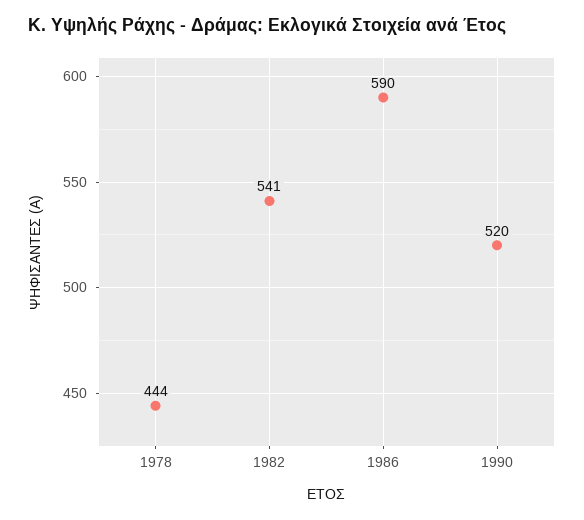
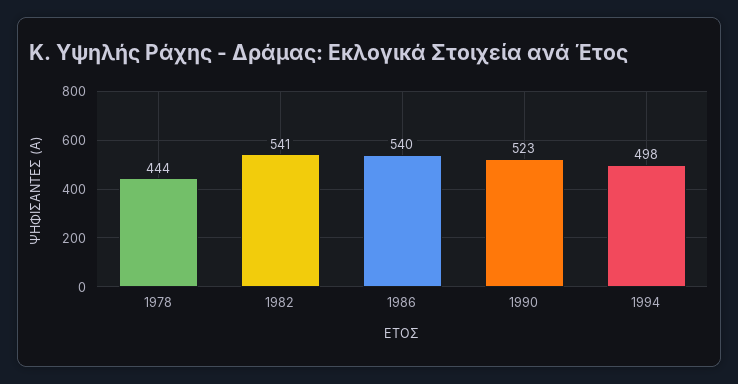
1986: 590 -> 540
1990: 520 -> 523
1994: none -> 498

